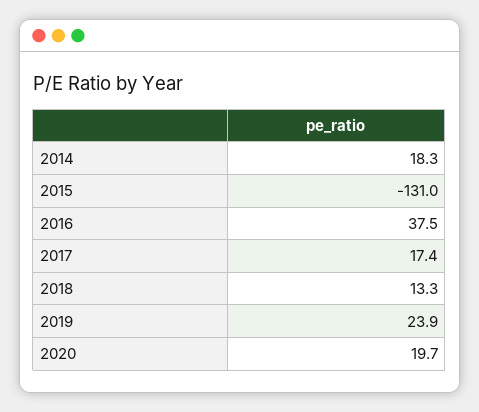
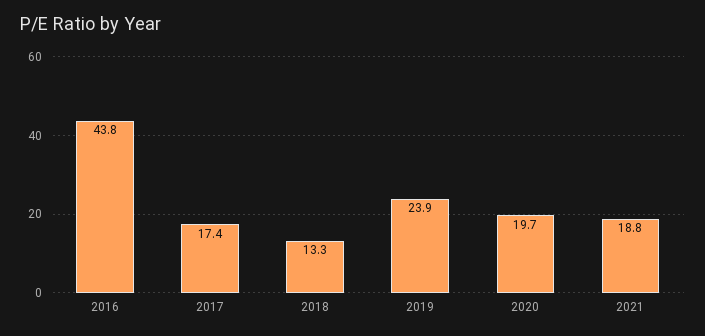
2014: 18.3 -> none
2015: -131 -> none
2016: 37.5 -> 43.8
2021: none -> 18.8

